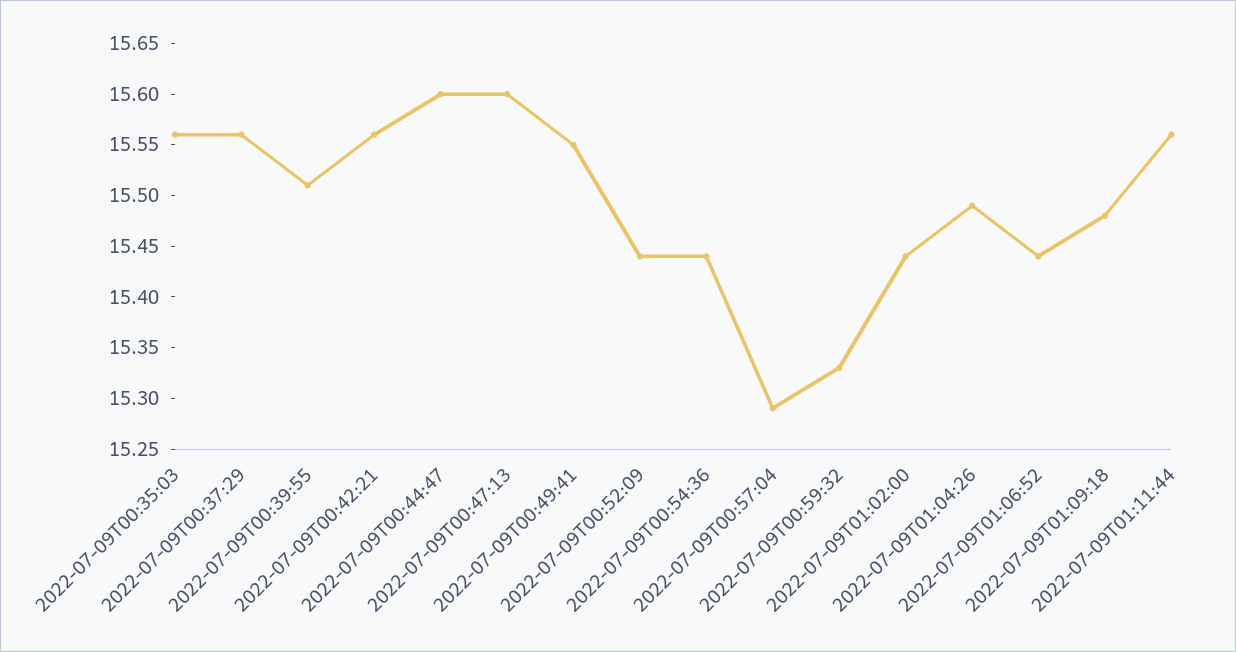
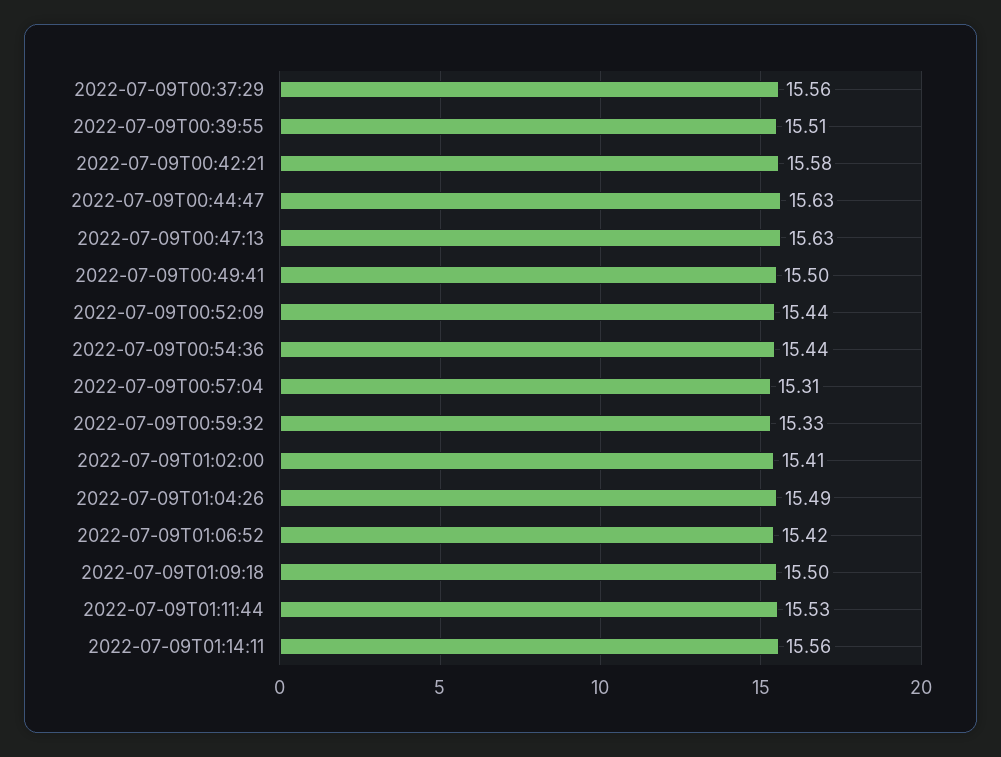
2022-07-09T00:35:03: 15.56 -> none
2022-07-09T00:42:21: 15.56 -> 15.58
2022-07-09T00:44:47: 15.6 -> 15.63
2022-07-09T00:47:13: 15.6 -> 15.63
2022-07-09T00:49:41: 15.55 -> 15.5
2022-07-09T00:57:04: 15.29 -> 15.31
2022-07-09T01:02:00: 15.44 -> 15.41
2022-07-09T01:06:52: 15.44 -> 15.42
2022-07-09T01:09:18: 15.48 -> 15.5
2022-07-09T01:11:44: 15.56 -> 15.53
2022-07-09T01:14:11: none -> 15.56

